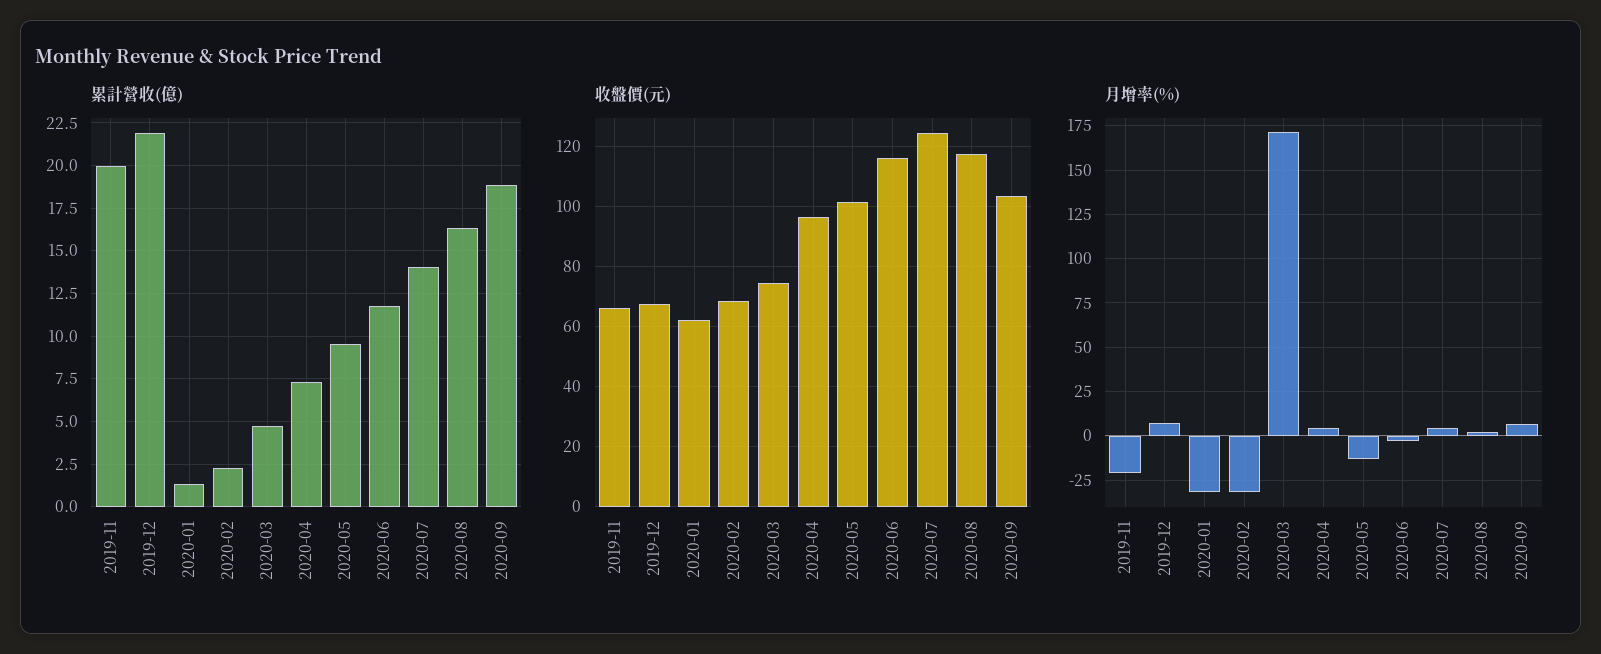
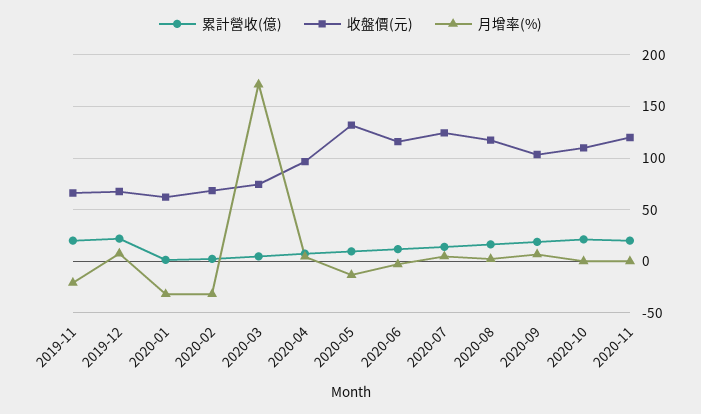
收盤價(元), 2020-05: 102 -> 130
累計營收(億), 2020-10: none -> 20
收盤價(元), 2020-10: none -> 110
月增率(%), 2020-10: none -> 0
累計營收(億), 2020-11: none -> 20
收盤價(元), 2020-11: none -> 120
月增率(%), 2020-11: none -> 0

